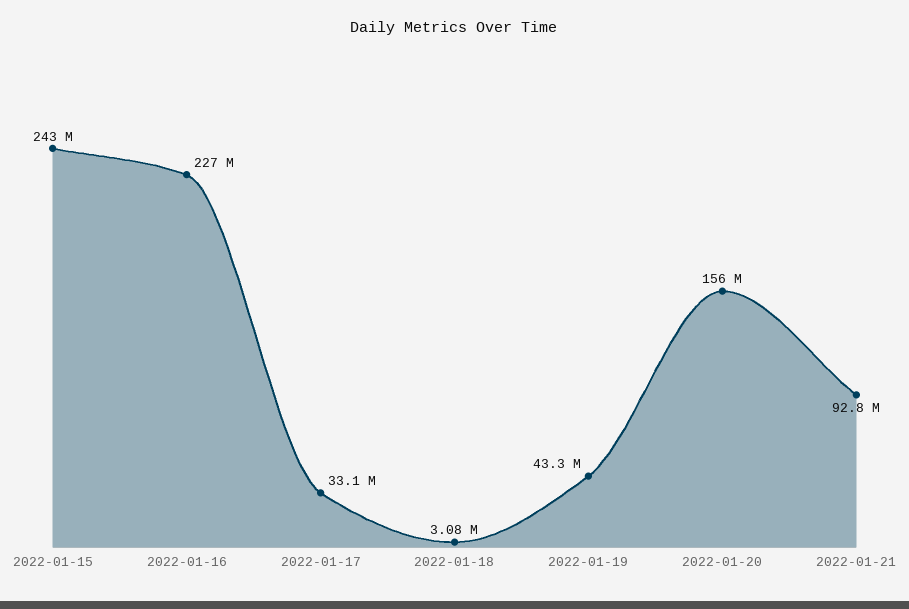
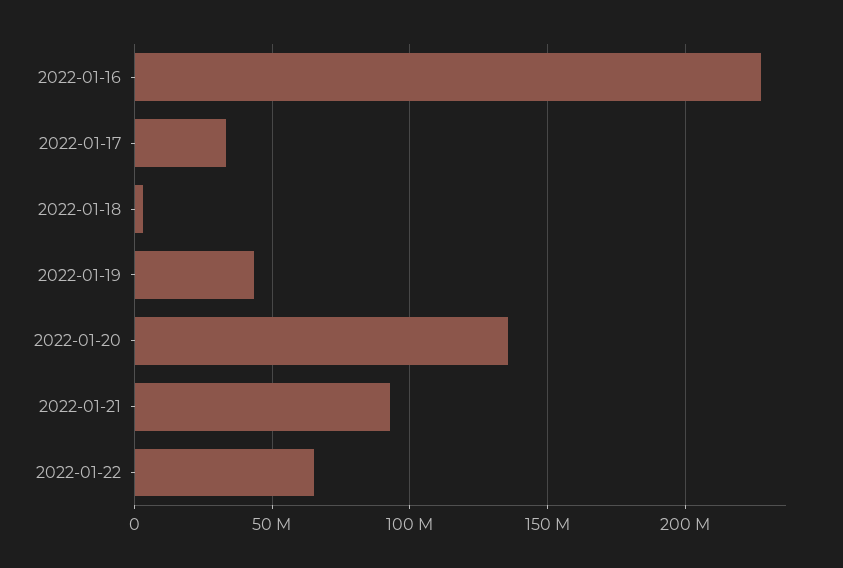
2022-01-15: 243000000 -> none
2022-01-20: 156000000 -> 135000000
2022-01-22: none -> 65000000

